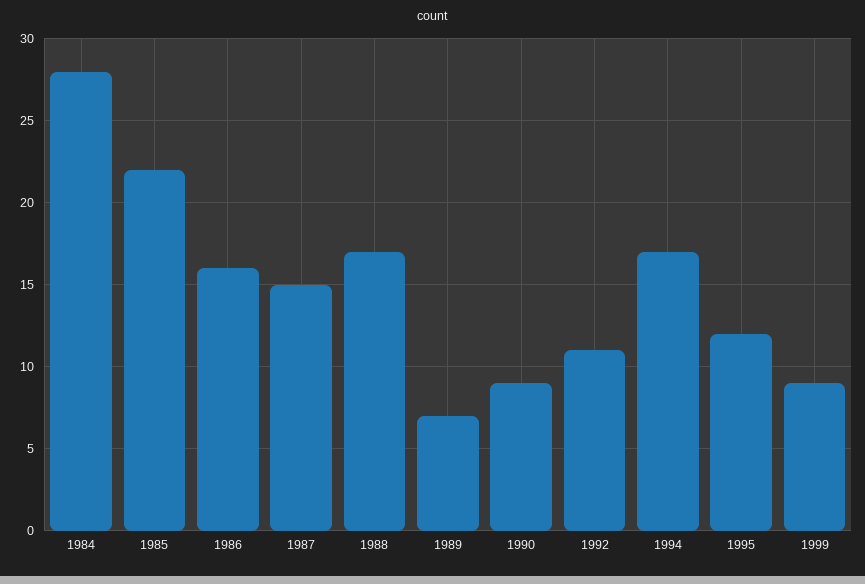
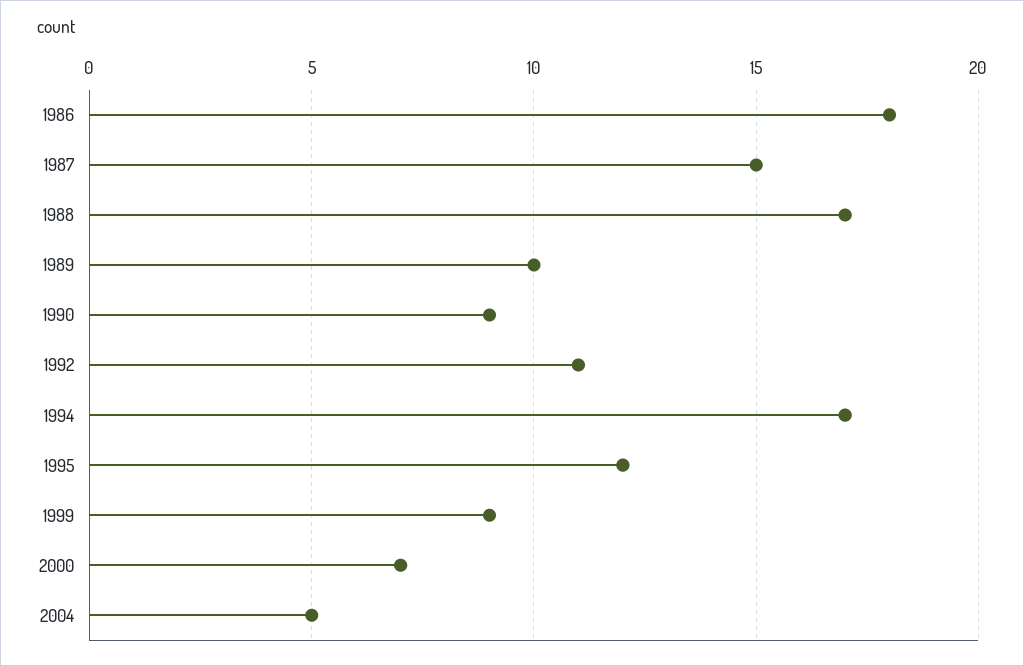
1984: 28 -> none
1985: 22 -> none
1986: 16 -> 18
1989: 7 -> 10
2000: none -> 7
2004: none -> 5

